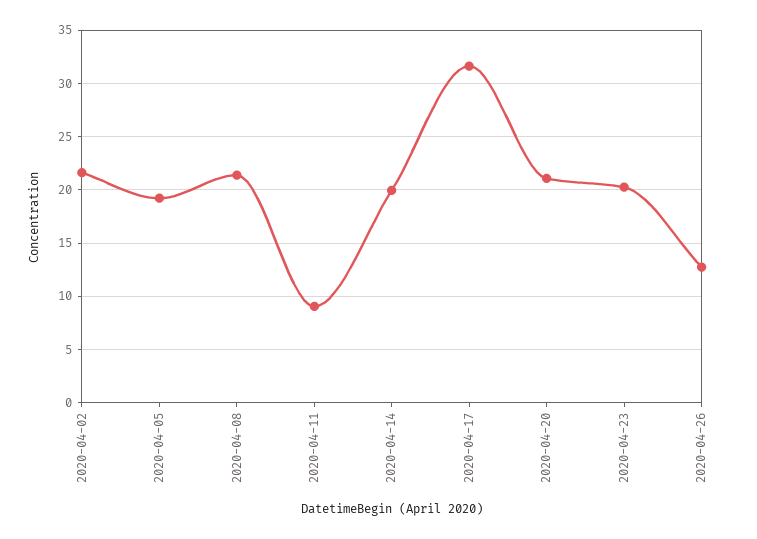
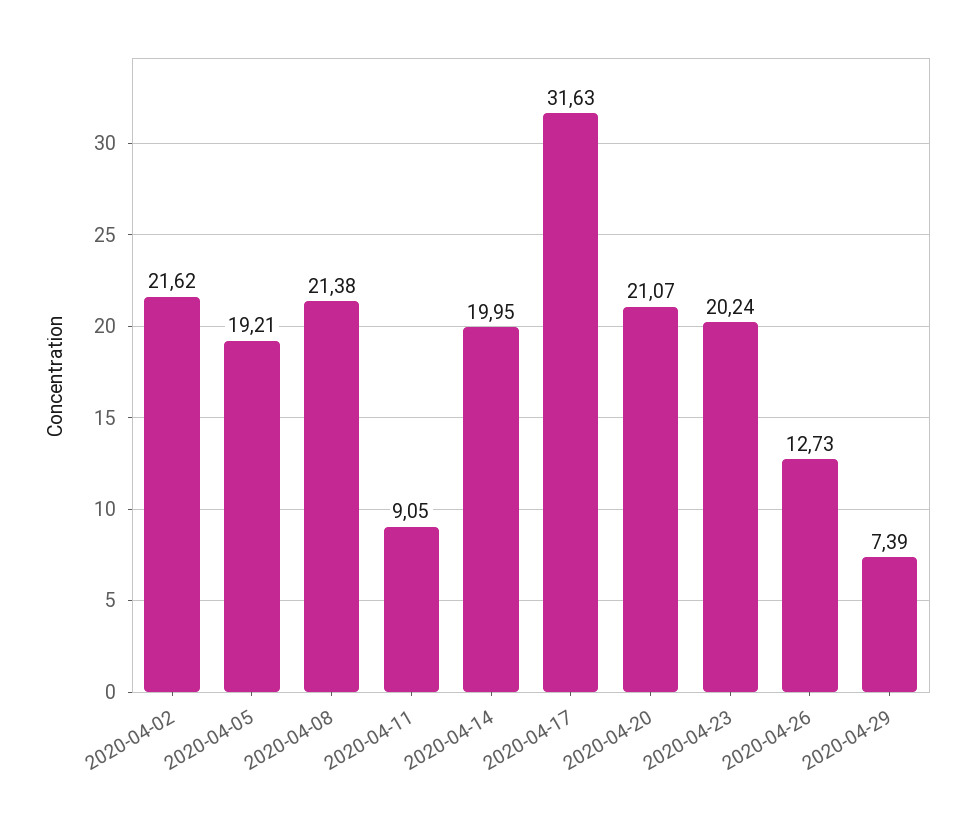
2020-04-29: none -> 7.39

